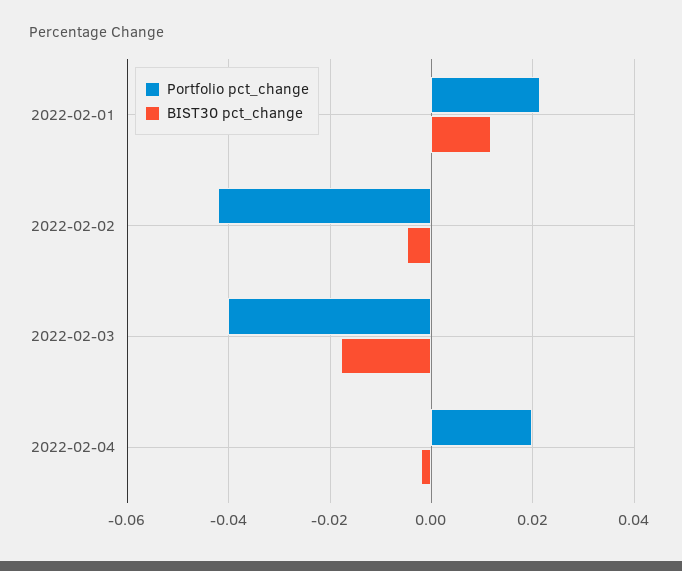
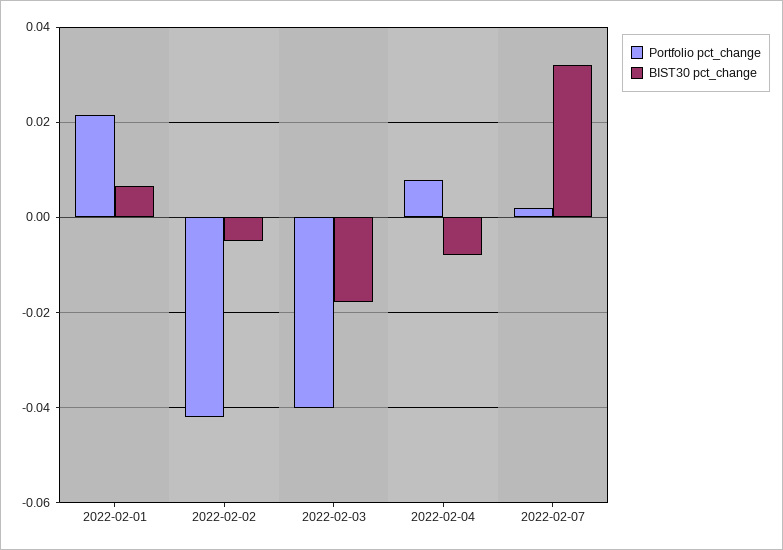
BIST30 pct_change, 2022-02-01: 0.012 -> 0.006
Portfolio pct_change, 2022-02-04: 0.02 -> 0.008
BIST30 pct_change, 2022-02-04: -0.002 -> -0.008
Portfolio pct_change, 2022-02-07: none -> 0.002
BIST30 pct_change, 2022-02-07: none -> 0.032

